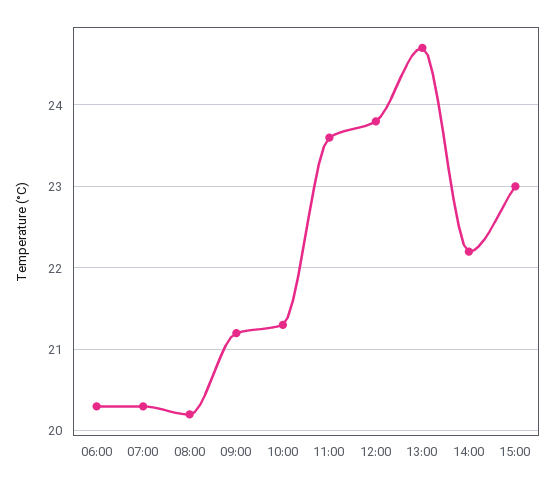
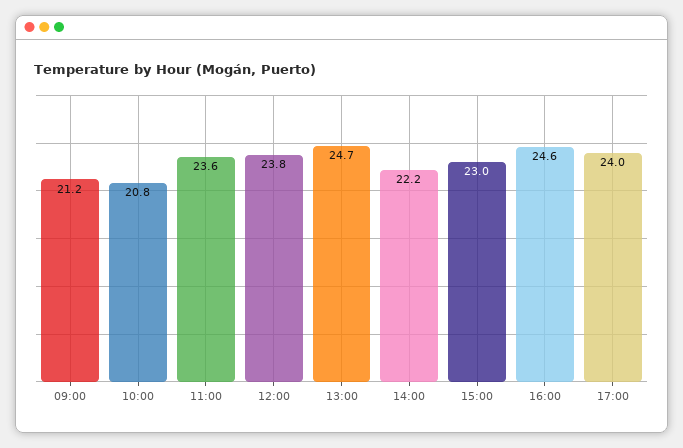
06:00: 20.3 -> none
07:00: 20.3 -> none
08:00: 20.2 -> none
10:00: 21.3 -> 20.8
16:00: none -> 24.6
17:00: none -> 24

